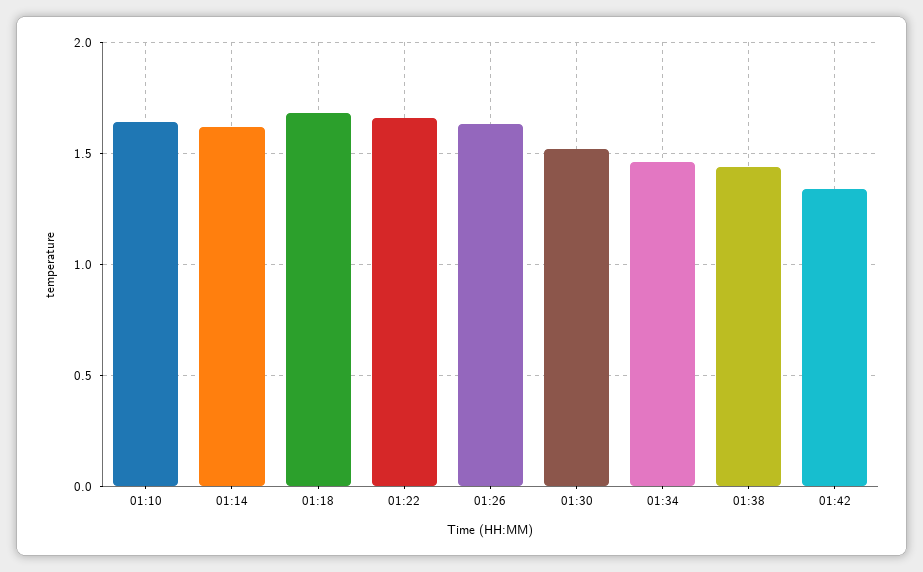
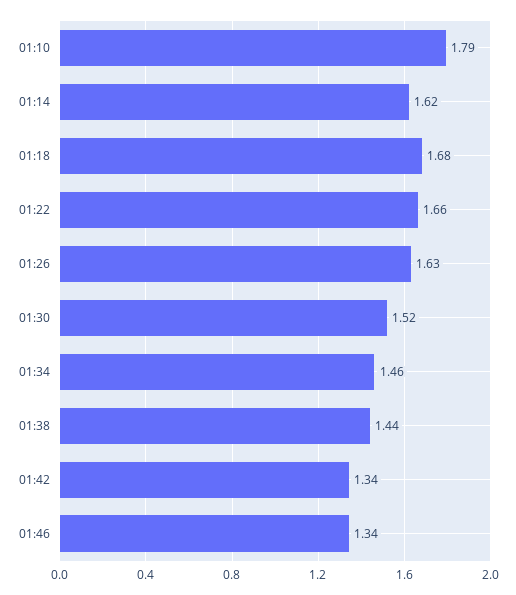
01:10: 1.65 -> 1.79
01:46: none -> 1.34

